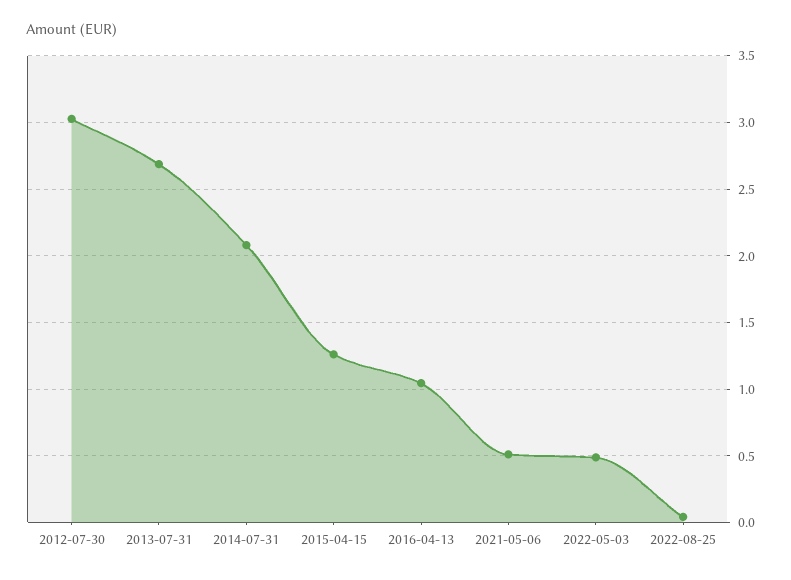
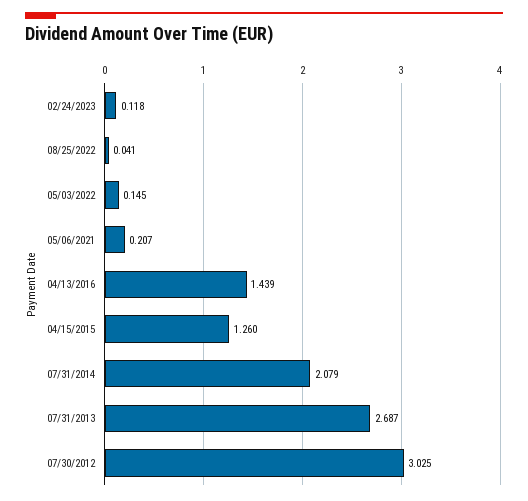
2016-04-13: 1.05 -> 1.439
2021-05-06: 0.5 -> 0.207
2022-05-03: 0.5 -> 0.145
02/24/2023: none -> 0.118

